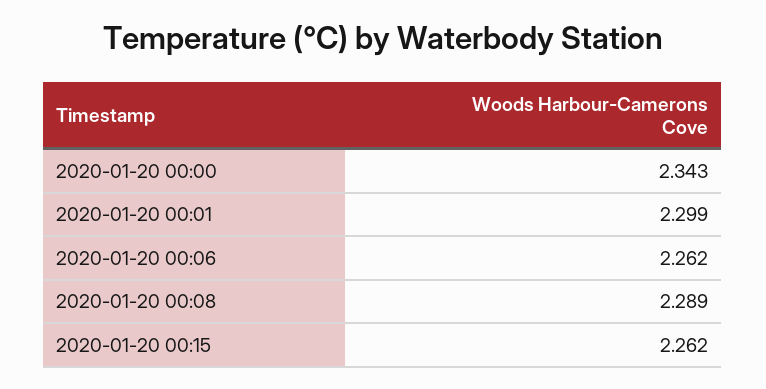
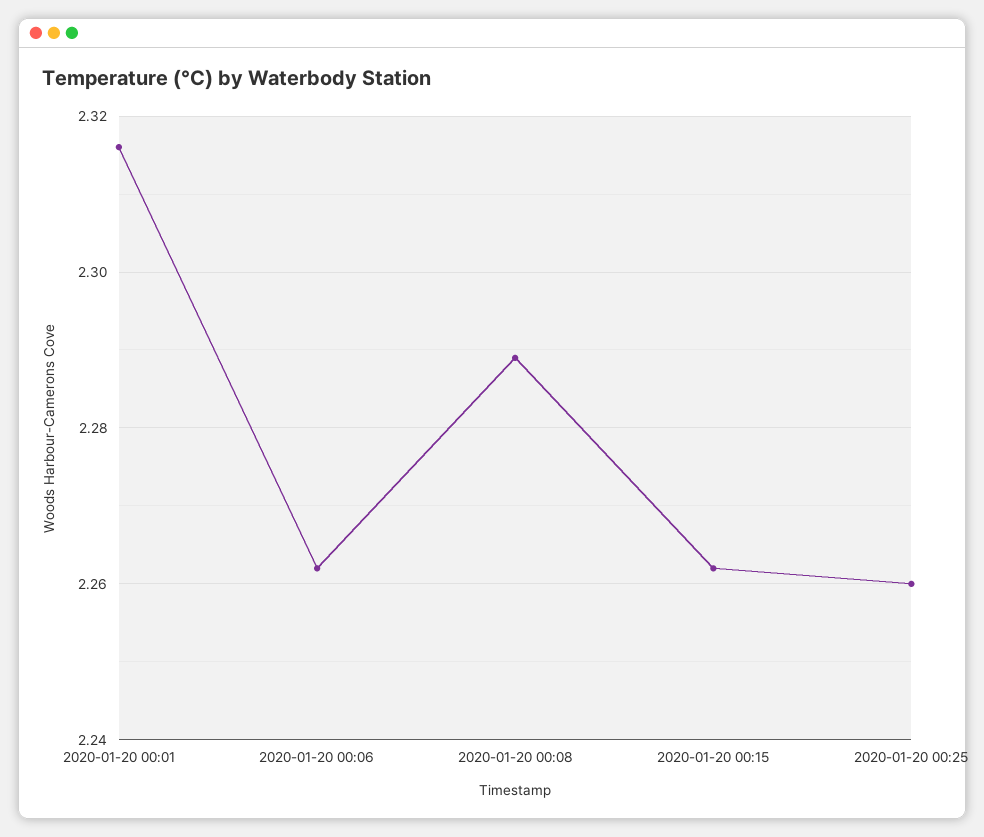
2020-01-20 00:00: 2.343 -> none
2020-01-20 00:01: 2.299 -> 2.315
2020-01-20 00:25: none -> 2.26

